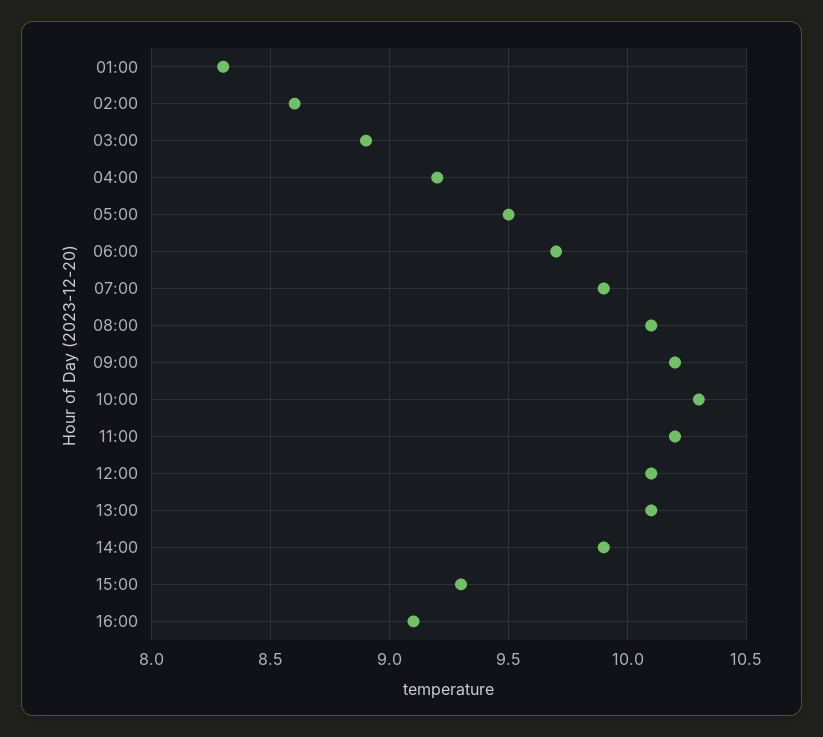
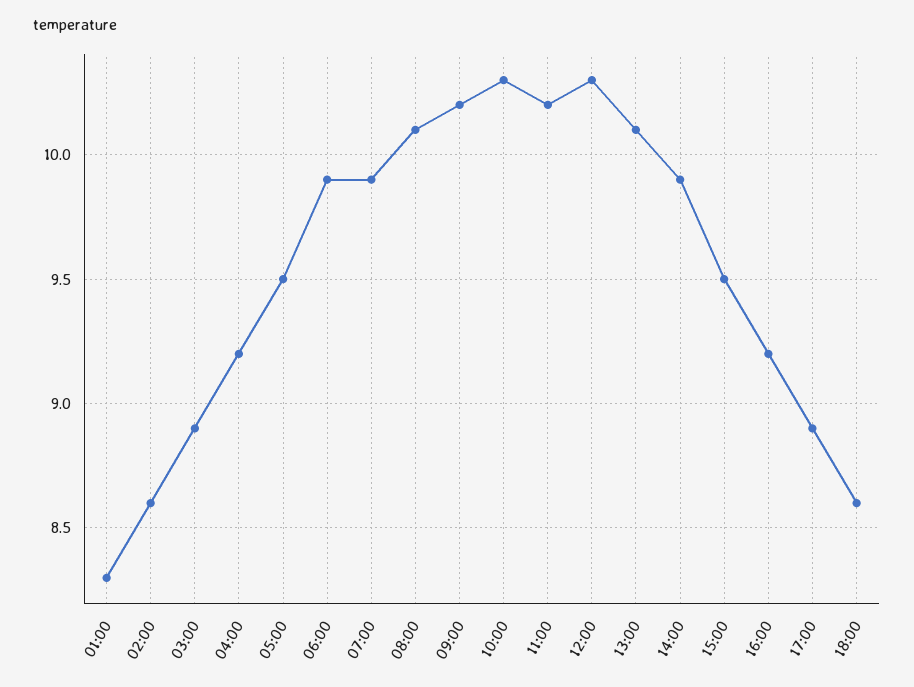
06:00: 9.7 -> 9.9
12:00: 10.1 -> 10.3
15:00: 9.3 -> 9.5
16:00: 9.1 -> 9.2
17:00: none -> 8.9
18:00: none -> 8.6

